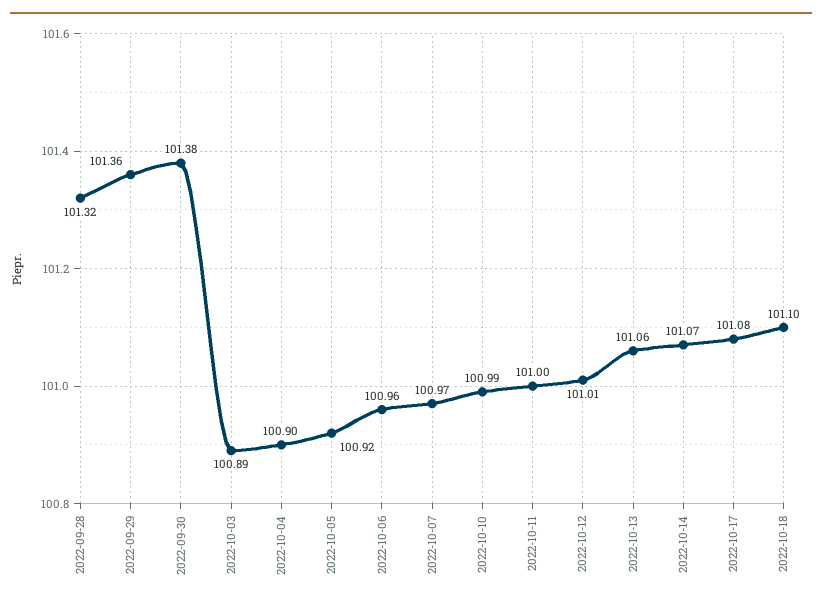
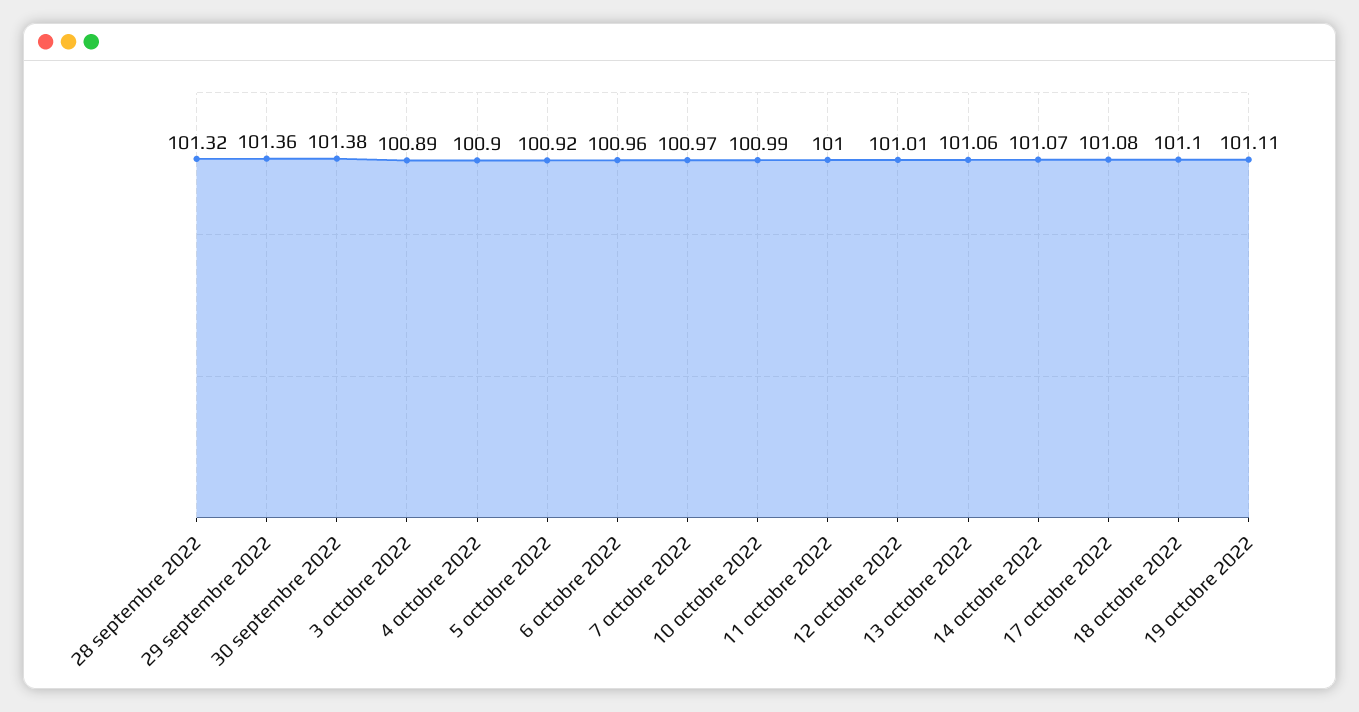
19 octobre 2022: none -> 101.11

